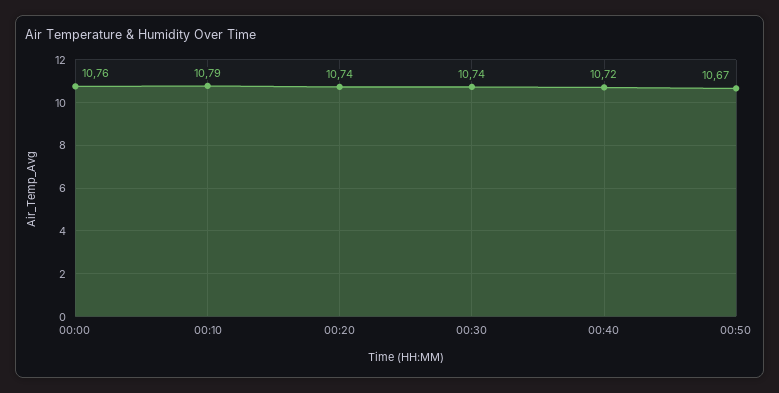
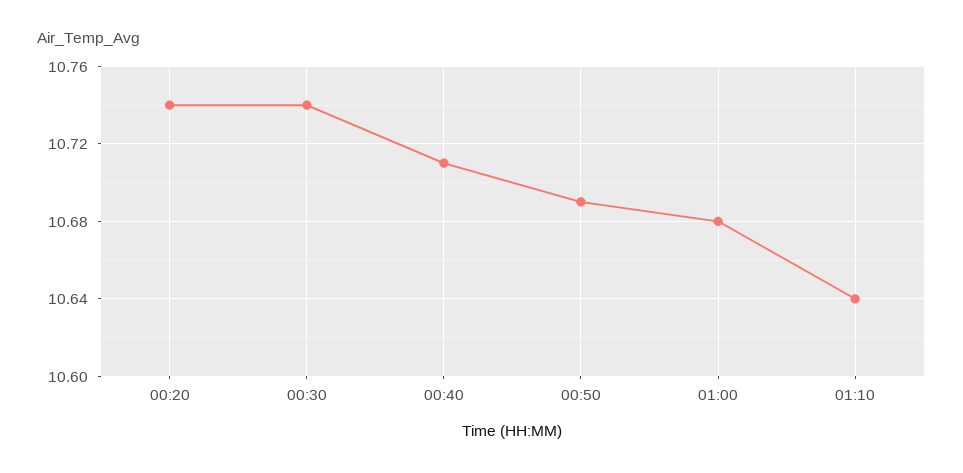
00:00: 10.76 -> none
00:10: 10.79 -> none
00:40: 10.72 -> 10.71
00:50: 10.67 -> 10.69
01:00: none -> 10.68
01:10: none -> 10.64

